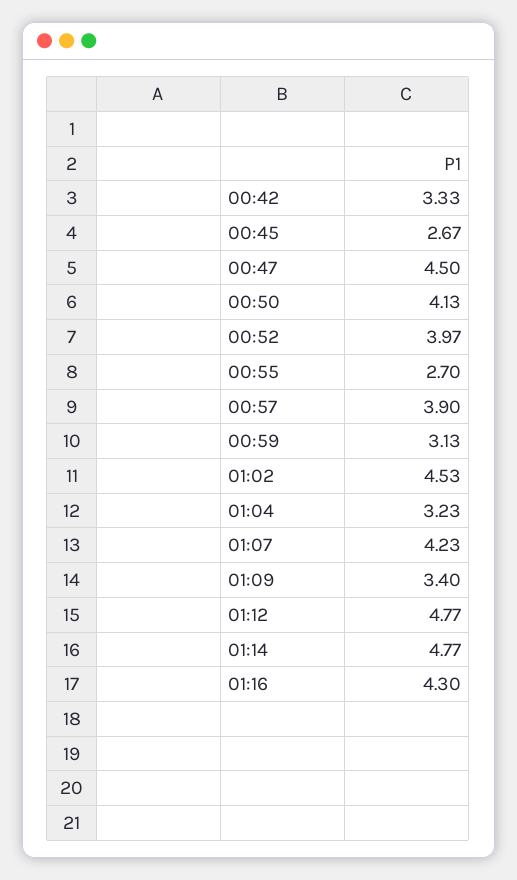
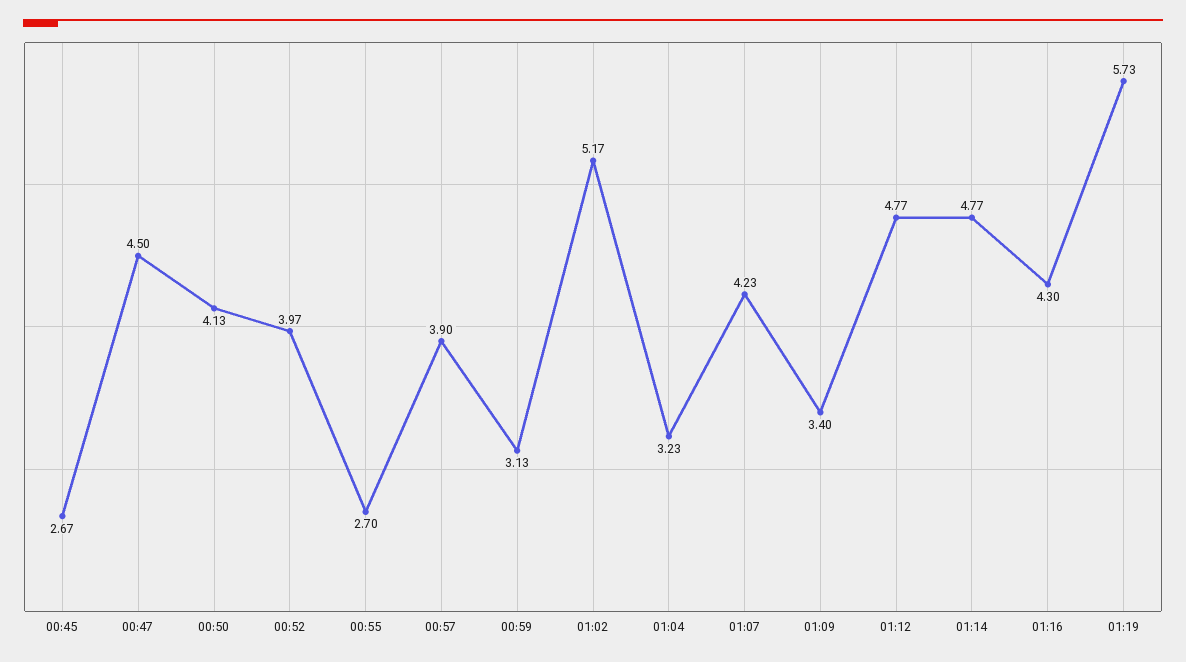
00:42: 3.33 -> none
01:02: 4.53 -> 5.17
01:19: none -> 5.73

